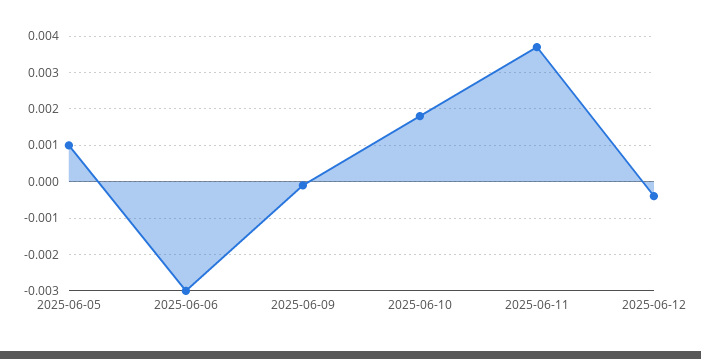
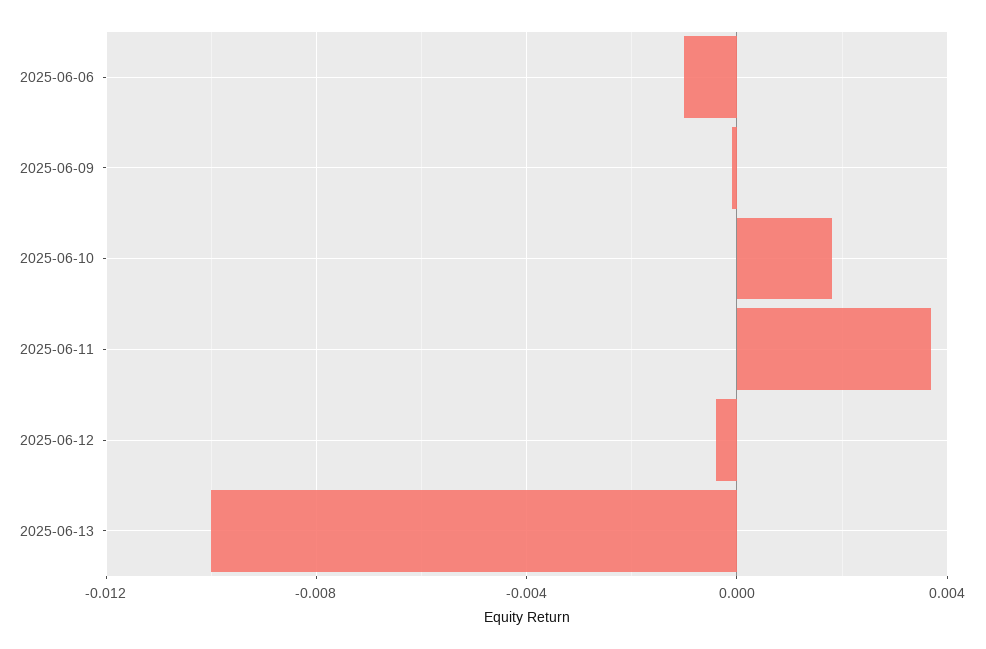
2025-06-05: 0.001 -> none
2025-06-06: -0.003 -> -0.001
2025-06-13: none -> -0.01

